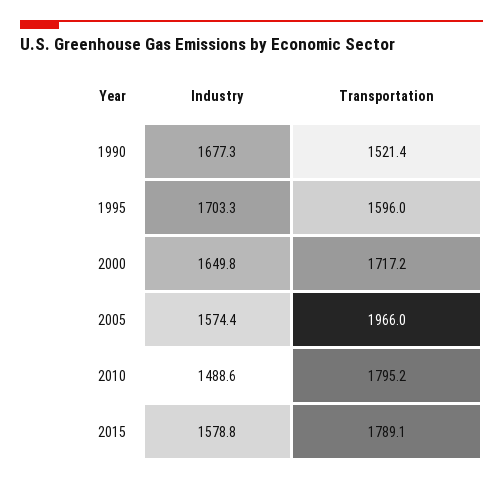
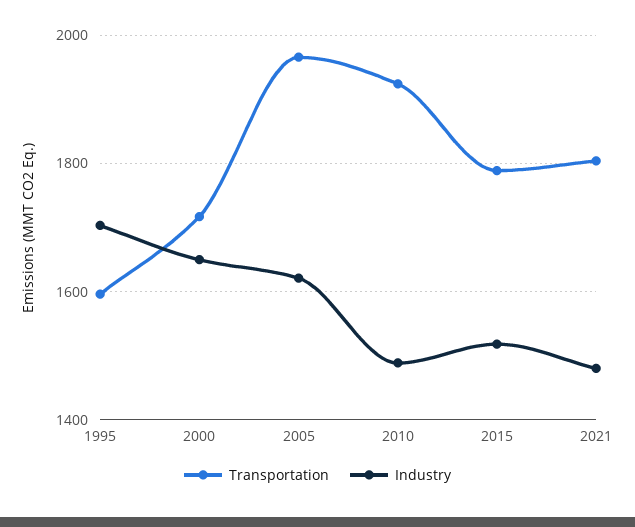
Industry, 1990: 1677.3 -> none
Transportation, 1990: 1521.4 -> none
Industry, 2005: 1574.4 -> 1620
Transportation, 2010: 1795.2 -> 1920
Industry, 2015: 1578.8 -> 1520
Transportation, 2021: none -> 1800
Industry, 2021: none -> 1480

